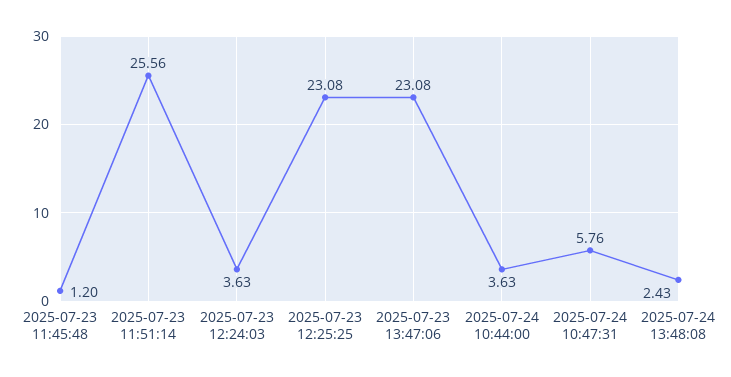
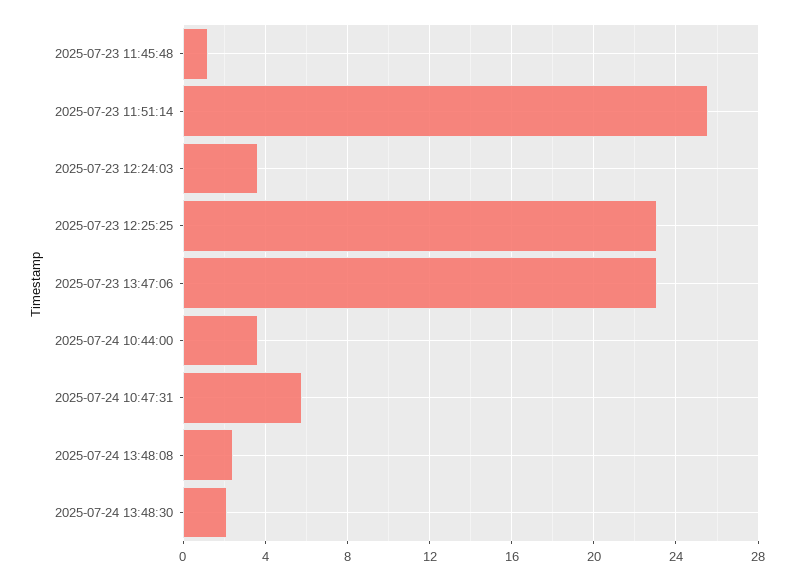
2025-07-24 13:48:30: none -> 2

